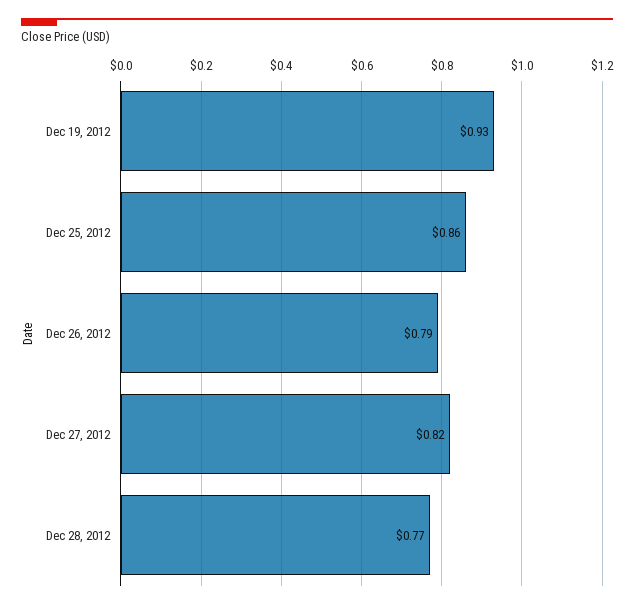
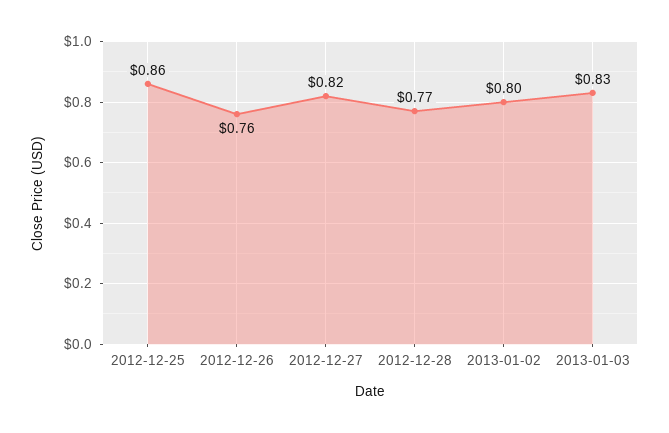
Dec 19, 2012: 0.93 -> none
Dec 26, 2012: 0.79 -> 0.76
2013-01-02: none -> 0.8
2013-01-03: none -> 0.83

